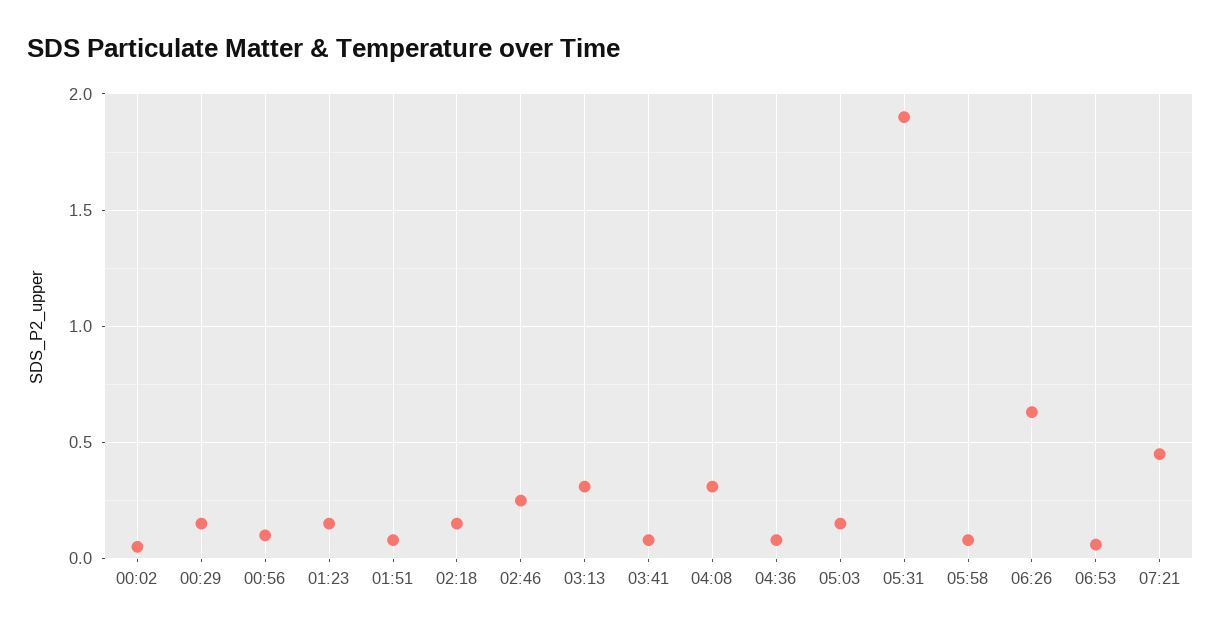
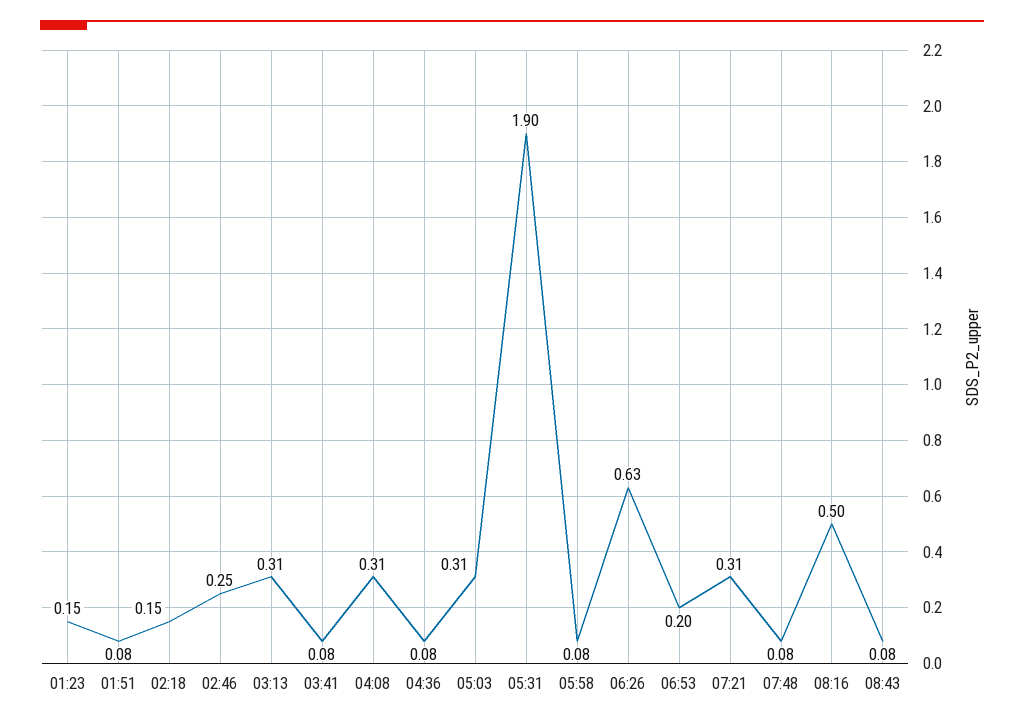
00:02: 0.05 -> none
00:29: 0.15 -> none
00:56: 0.1 -> none
05:03: 0.15 -> 0.31
06:53: 0.05 -> 0.2
07:21: 0.45 -> 0.31
07:48: none -> 0.08
08:16: none -> 0.5
08:43: none -> 0.08

